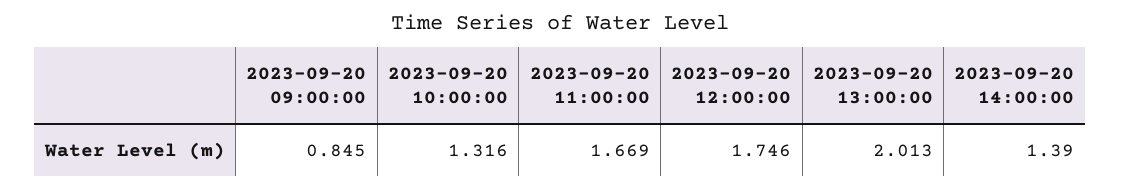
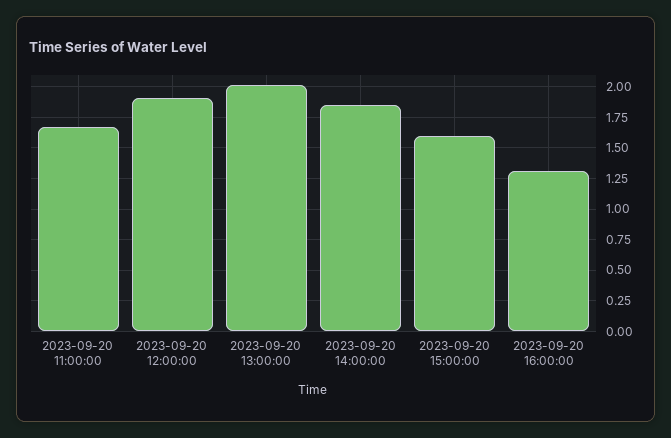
2023-09-20 09:00:00: 0.845 -> none
2023-09-20 10:00:00: 1.316 -> none
2023-09-20 12:00:00: 1.746 -> 1.9
2023-09-20 14:00:00: 1.39 -> 1.85
2023-09-20 15:00:00: none -> 1.6
2023-09-20 16:00:00: none -> 1.3

